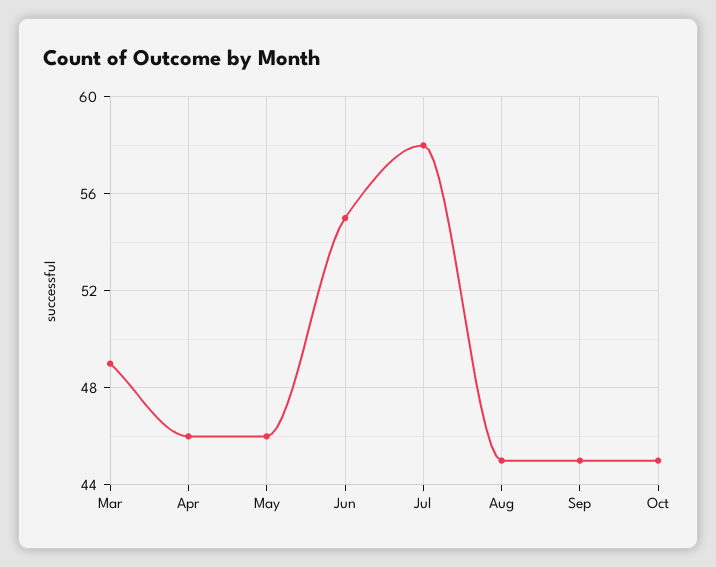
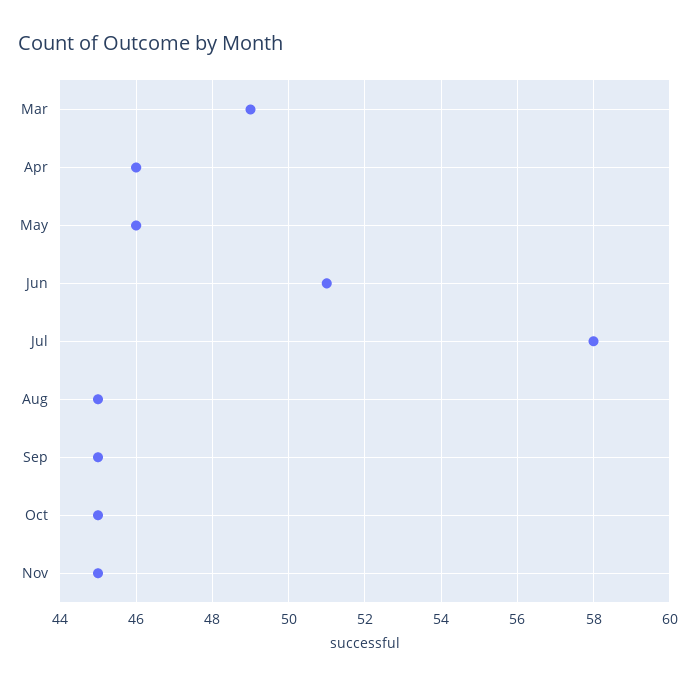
Jun: 55 -> 51
Nov: none -> 45

